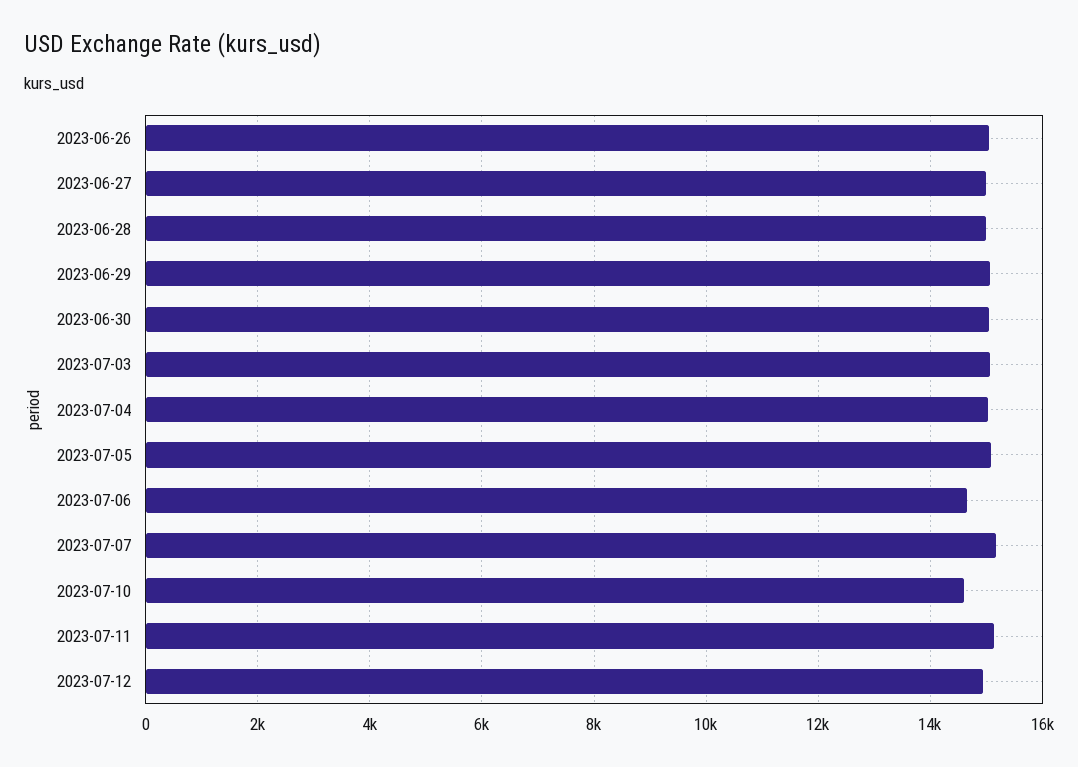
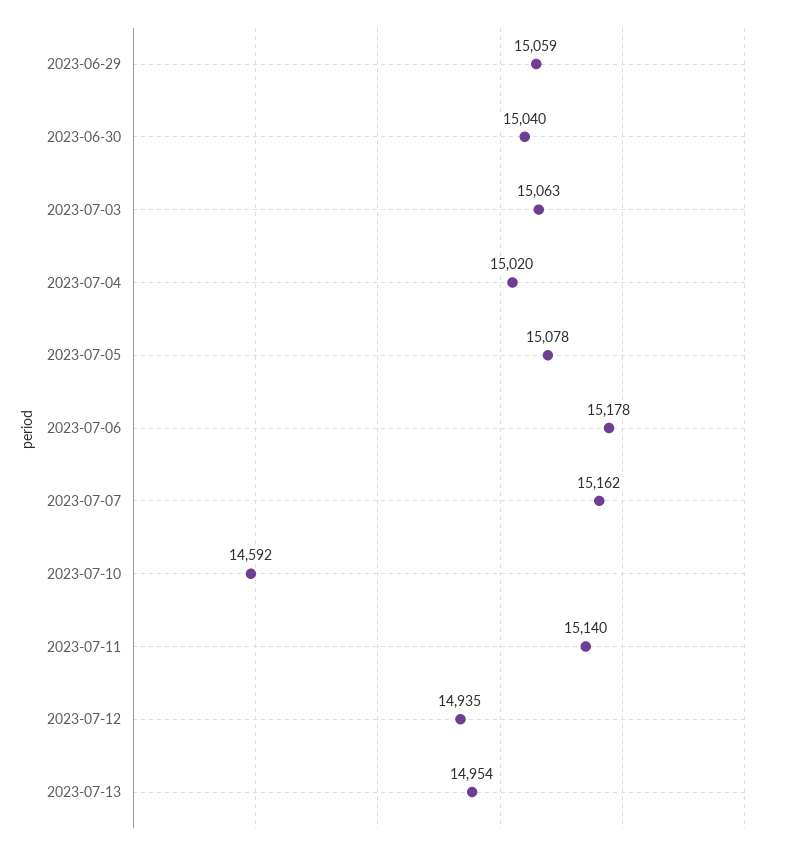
2023-06-26: 15000 -> none
2023-06-27: 15000 -> none
2023-06-28: 15000 -> none
2023-07-06: 14600 -> 15178
2023-07-13: none -> 14954

